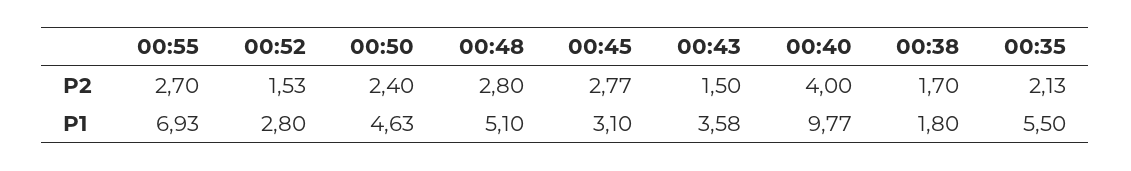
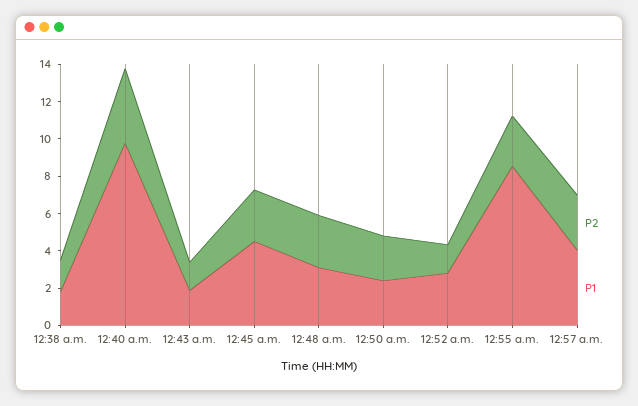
P2, 00:35: 2.13 -> none
P1, 00:55: 6.93 -> 8.5
P1, 00:50: 4.63 -> 2.5
P1, 00:48: 5.1 -> 3
P1, 00:45: 3.1 -> 4.5
P1, 00:43: 3.58 -> 2
P1, 00:35: 5.5 -> none
P2, 12:57 a.m.: none -> 3
P1, 12:57 a.m.: none -> 4

